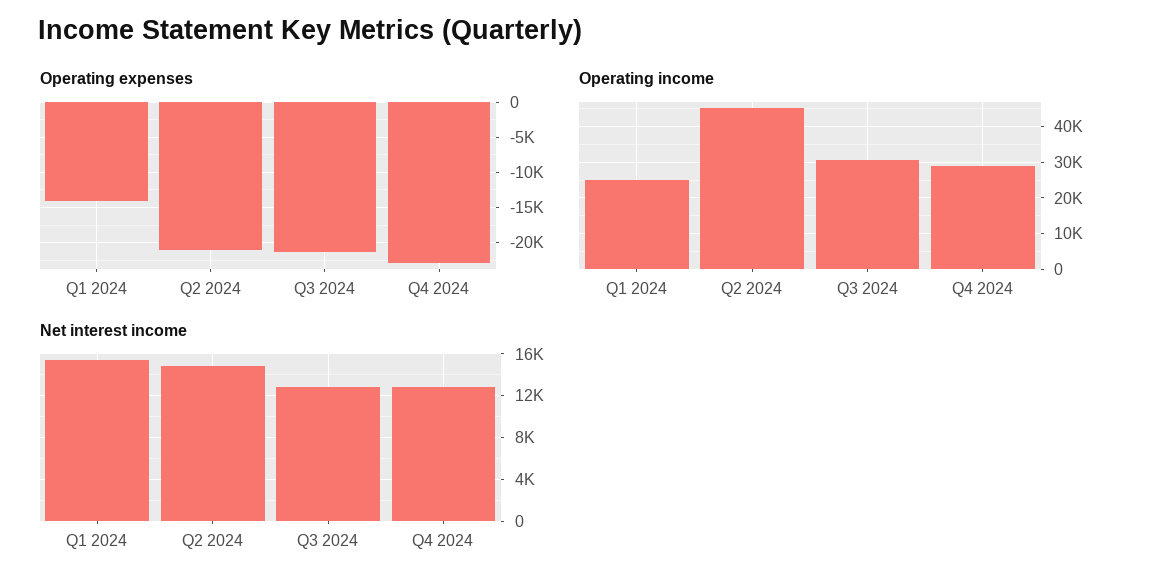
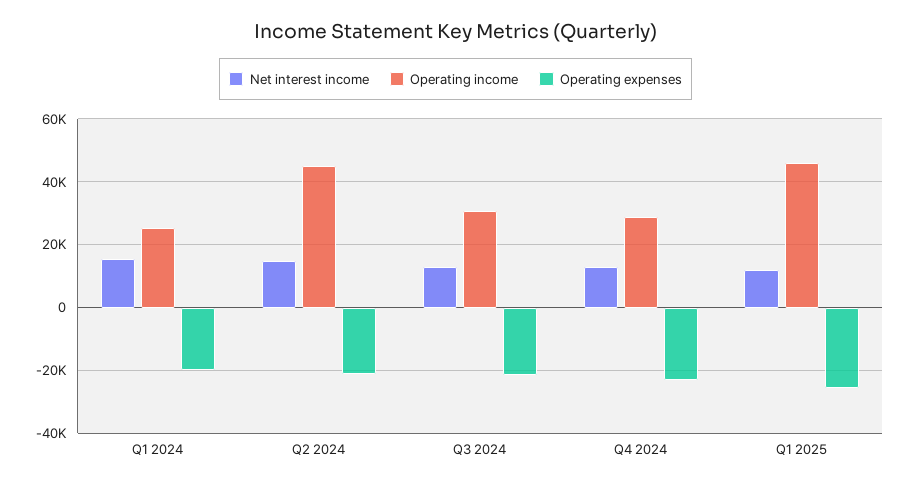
Operating expenses, Q1 2024: -14000 -> -20000
Net interest income, Q1 2025: none -> 12000
Operating income, Q1 2025: none -> 46000
Operating expenses, Q1 2025: none -> -26000

